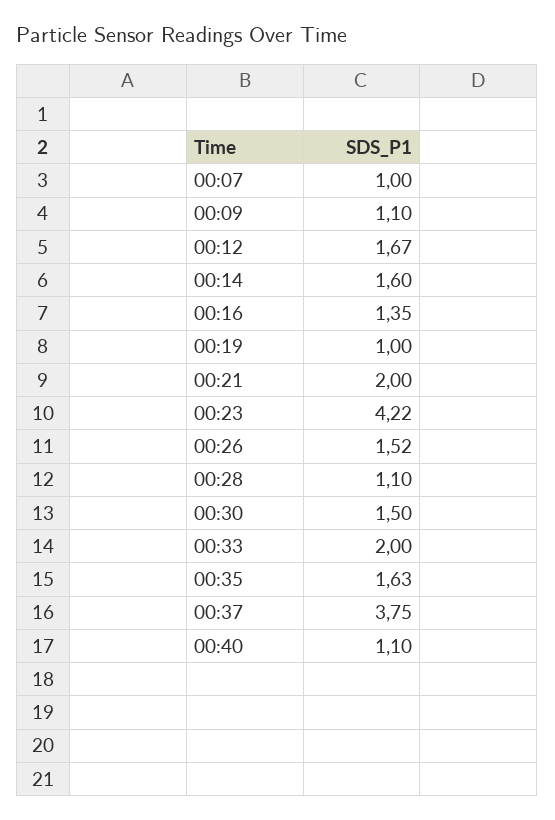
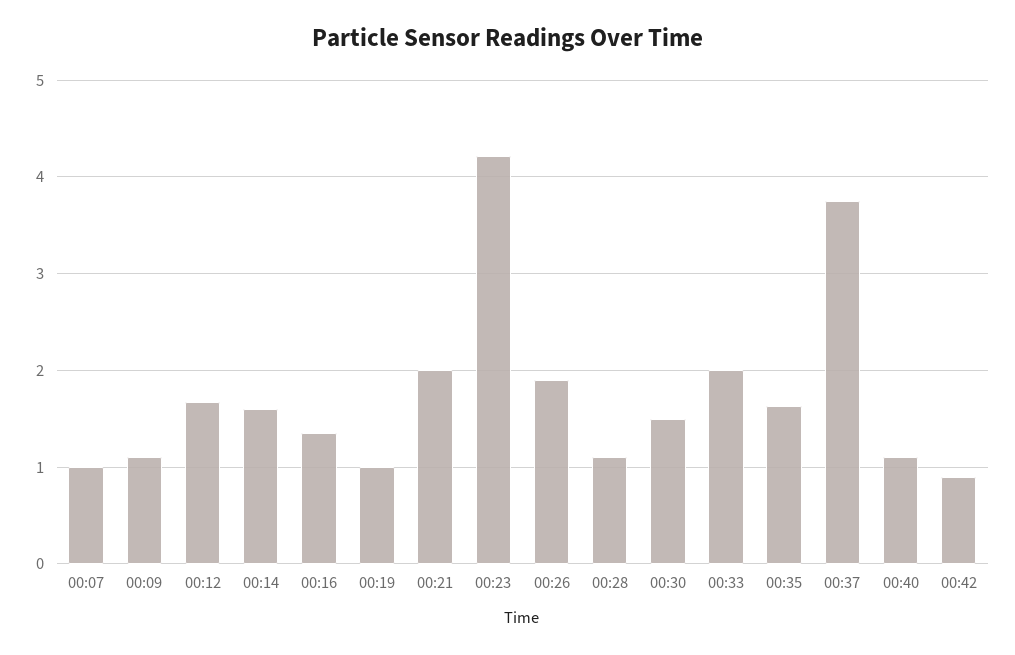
00:26: 1.52 -> 1.9
00:42: none -> 0.9

